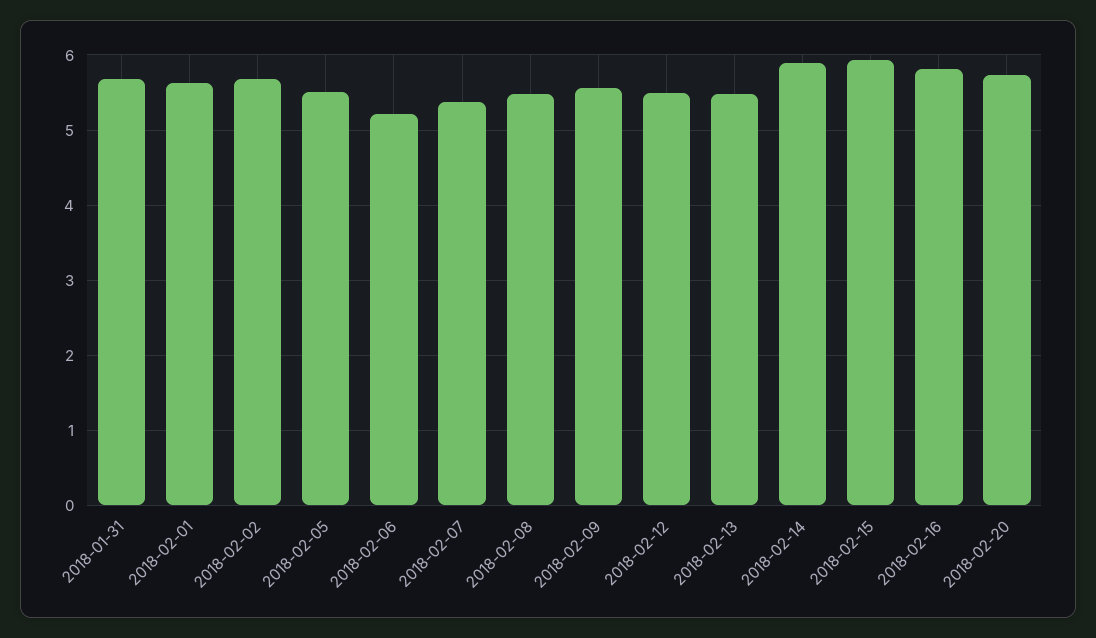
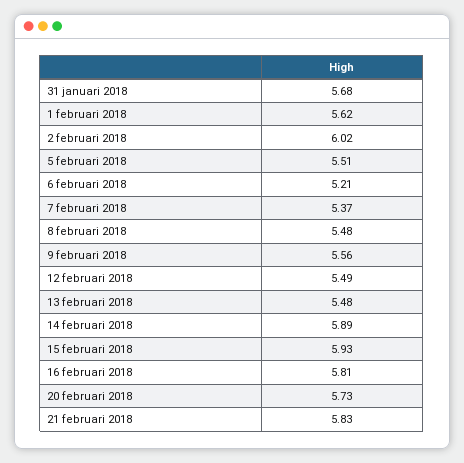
2018-02-02: 5.7 -> 6.02
21 februari 2018: none -> 5.83

